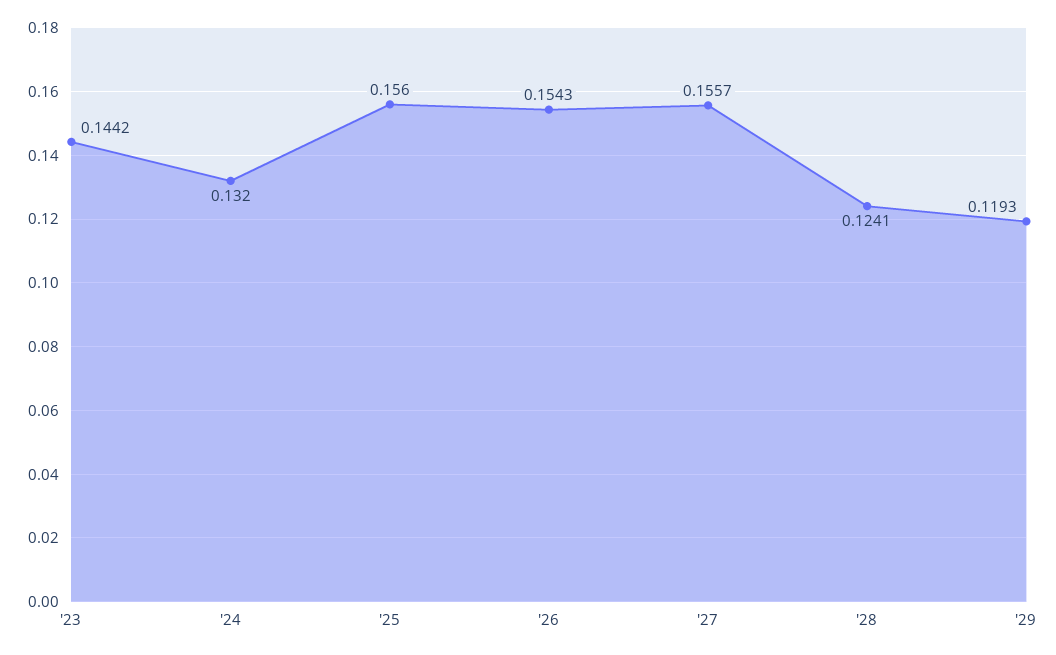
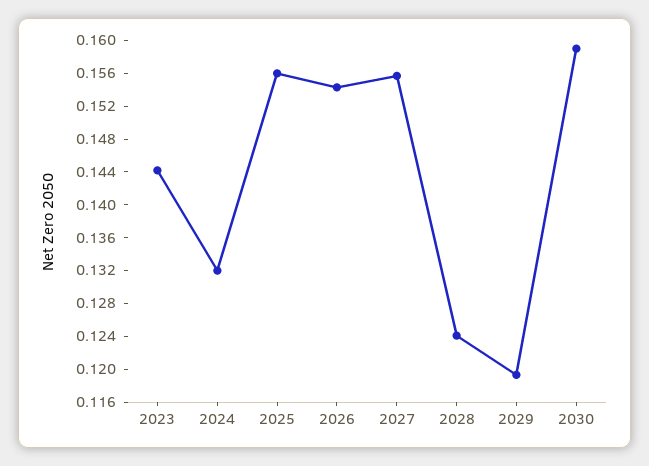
2030: none -> 0.159

